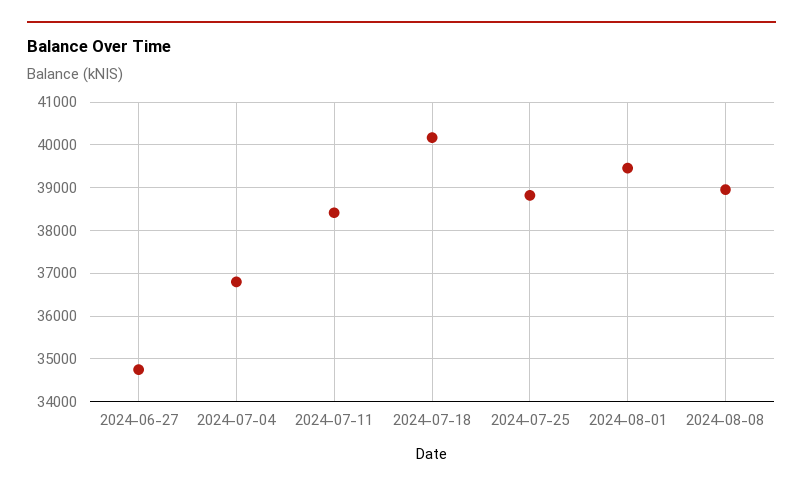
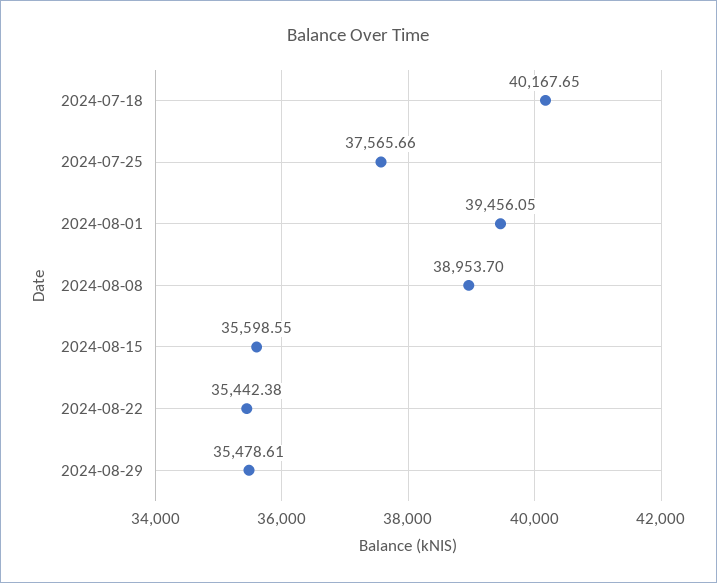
2024-06-27: 34800 -> none
2024-07-04: 36800 -> none
2024-07-11: 38400 -> none
2024-07-25: 38800 -> 37565.66
2024-08-15: none -> 35598.55
2024-08-22: none -> 35442.38
2024-08-29: none -> 35478.61

